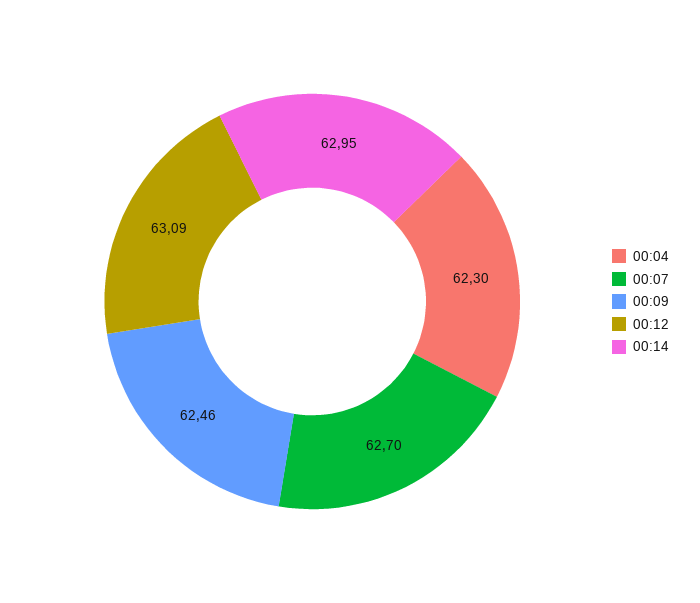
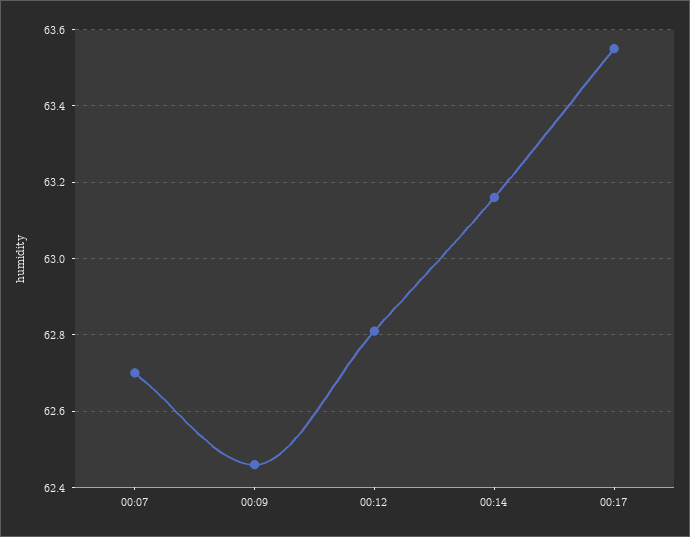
00:04: 62.3 -> none
00:12: 63.09 -> 62.8
00:14: 62.95 -> 63.15
00:17: none -> 63.55

